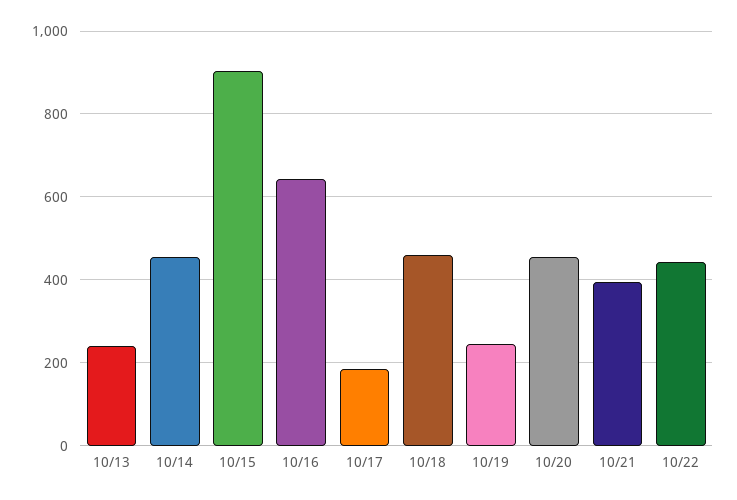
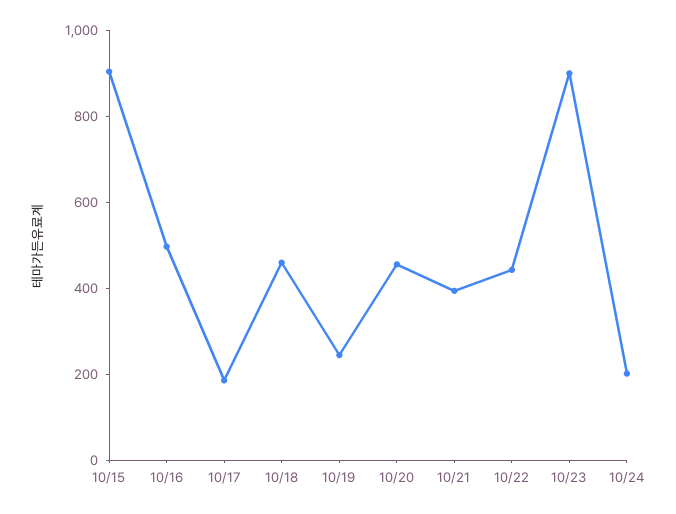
10/13: 240 -> none
10/14: 460 -> none
10/16: 640 -> 500
10/23: none -> 900
10/24: none -> 200

